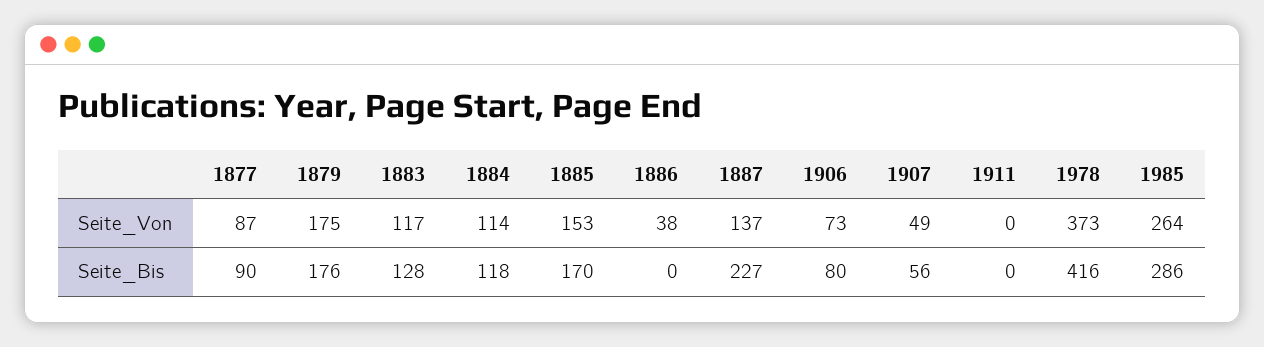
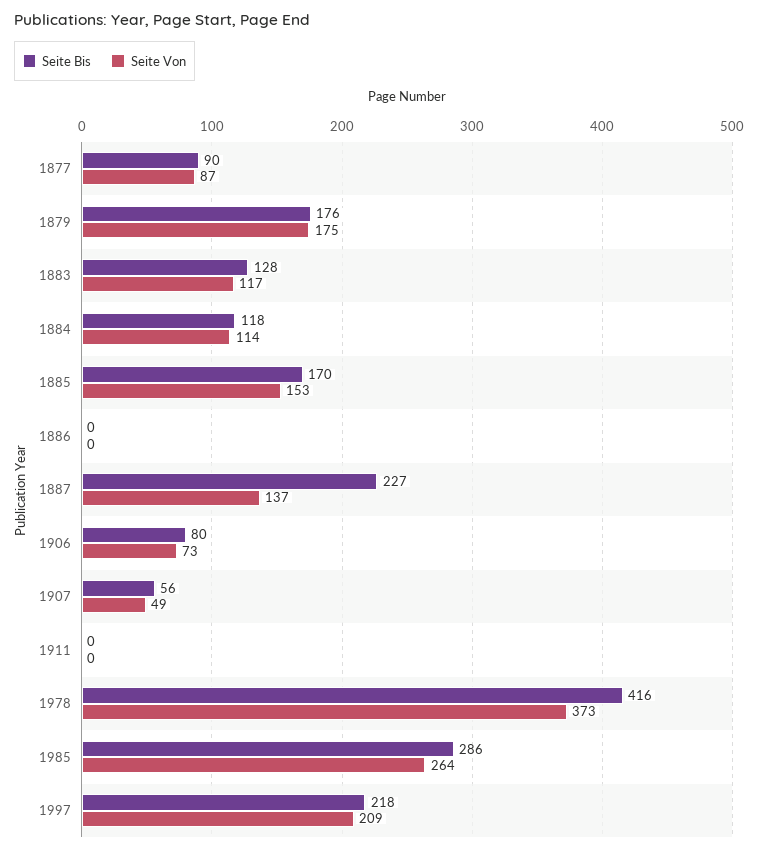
Seite_Von, 1886: 38 -> 0
Seite_Bis, 1997: none -> 218
Seite_Von, 1997: none -> 209

